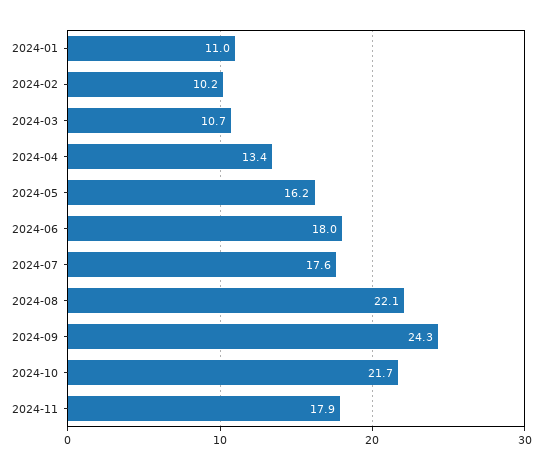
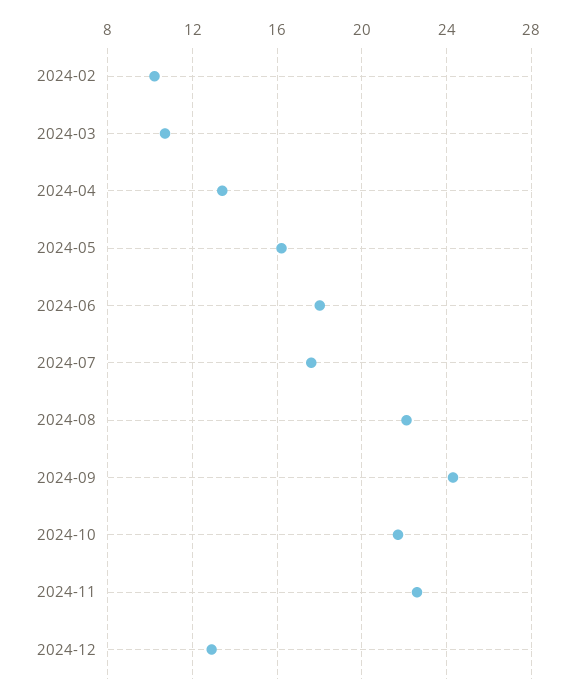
2024-01: 11 -> none
2024-11: 17.9 -> 22.5
2024-12: none -> 13

